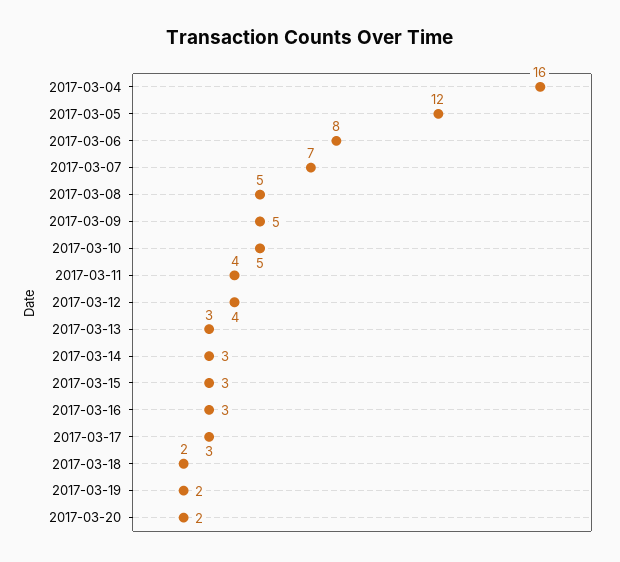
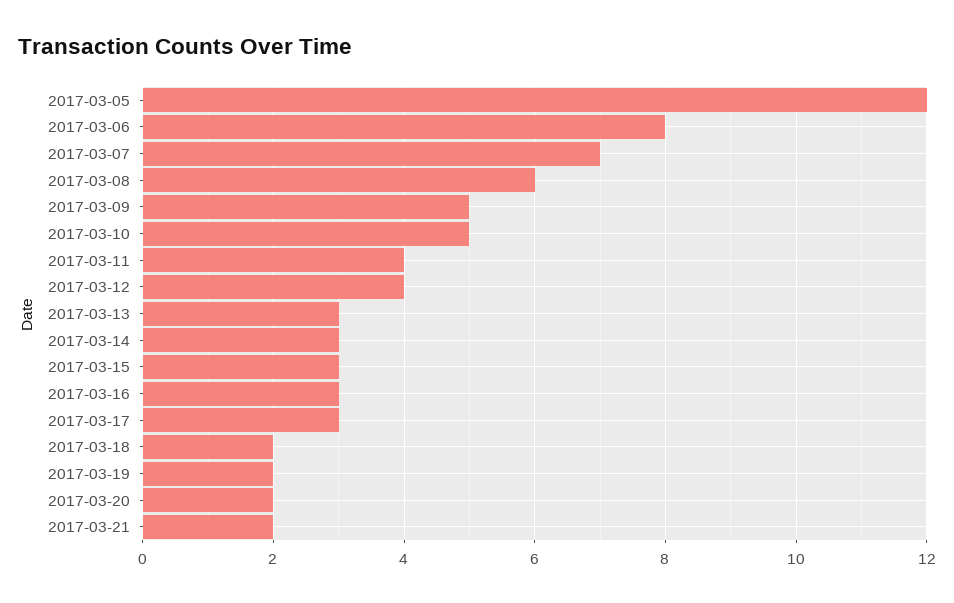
2017-03-04: 16 -> none
2017-03-08: 5 -> 6
2017-03-21: none -> 2

